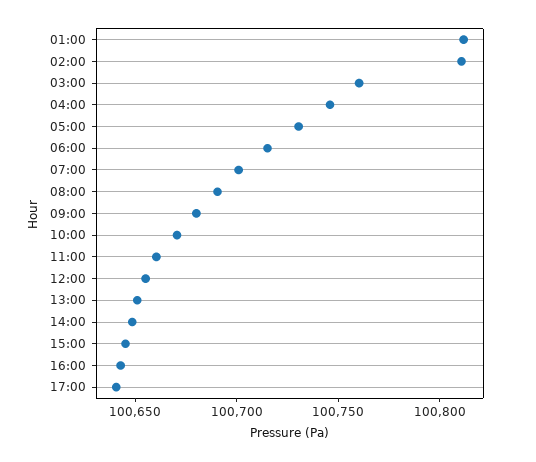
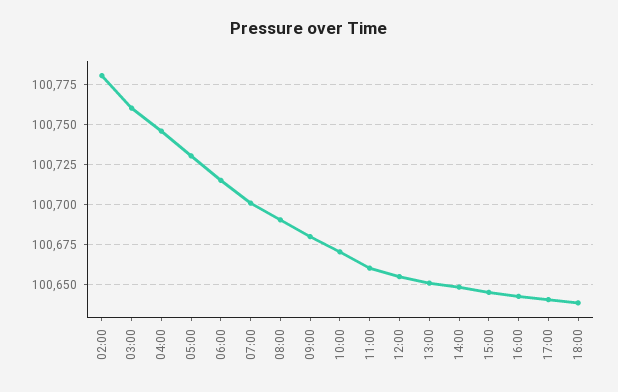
01:00: 100810 -> none
02:00: 100810 -> 100780
18:00: none -> 100640

